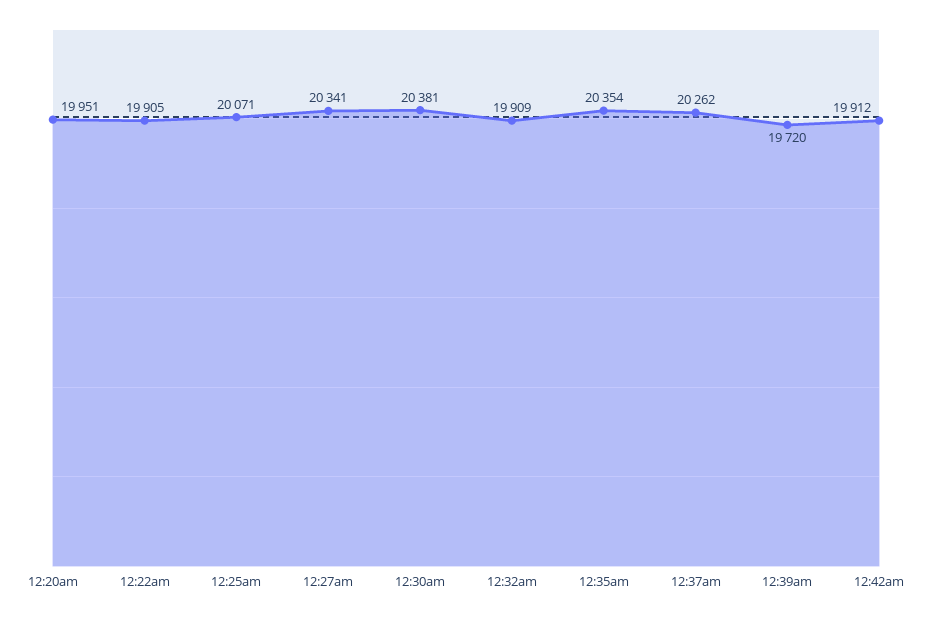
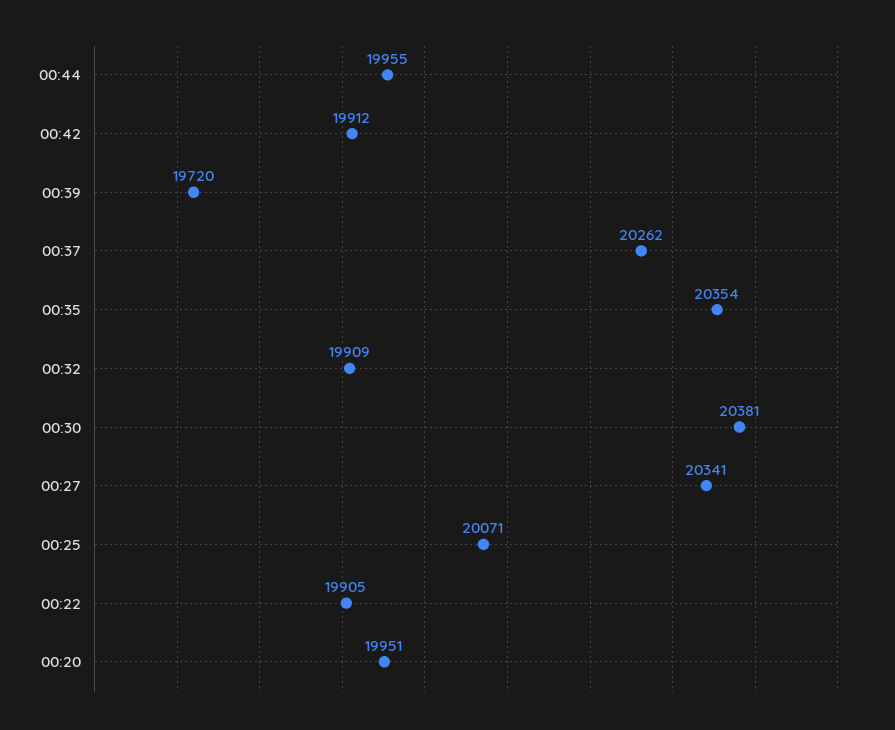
00:44: none -> 19955

